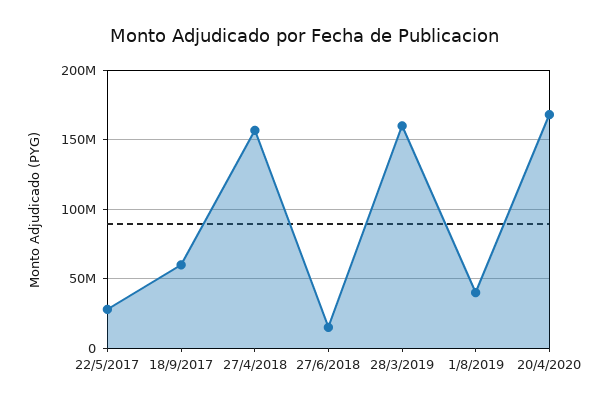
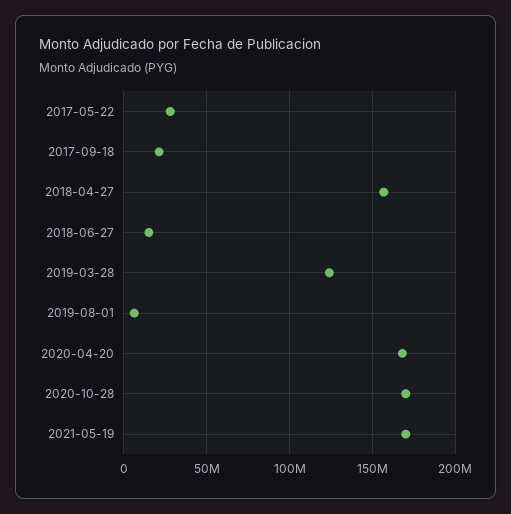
18/9/2017: 60000000 -> 20000000
28/3/2019: 160000000 -> 125000000
1/8/2019: 40000000 -> 5000000
2020-10-28: none -> 170000000
2021-05-19: none -> 170000000

